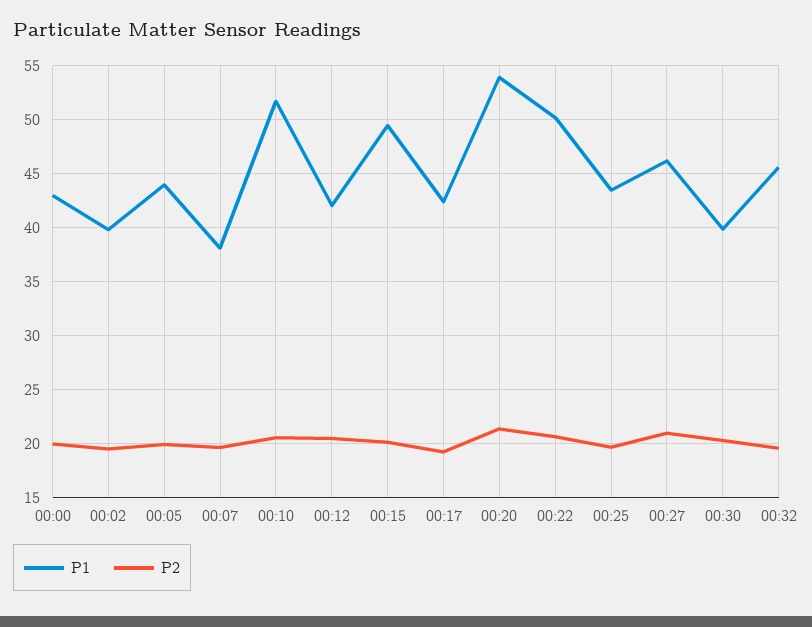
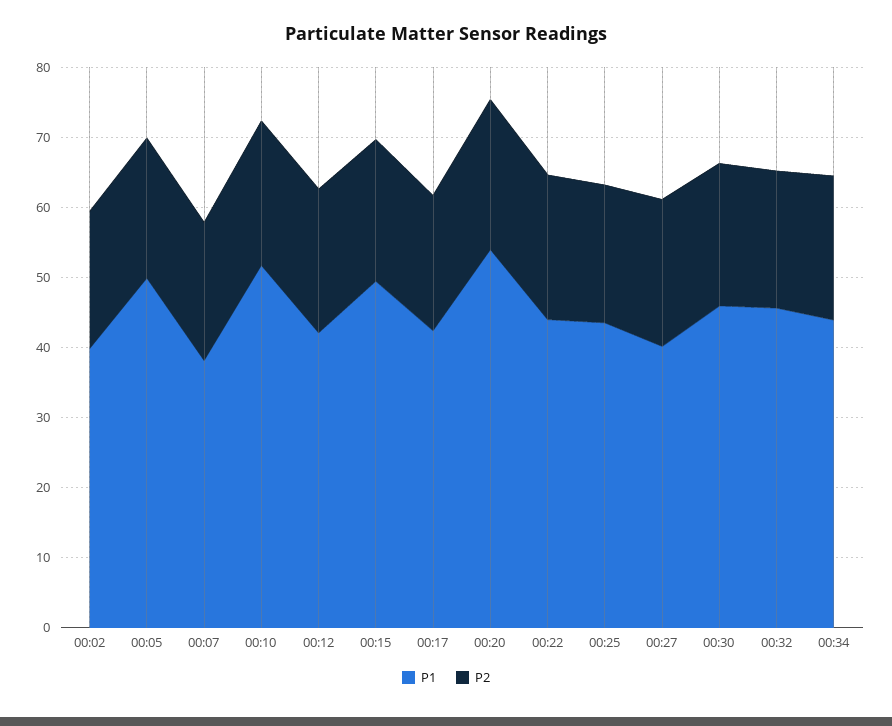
P1, 00:00: 43 -> none
P2, 00:00: 20 -> none
P1, 00:05: 44 -> 50
P1, 00:22: 50 -> 44
P1, 00:27: 46 -> 40
P1, 00:30: 40 -> 46
P1, 00:34: none -> 44
P2, 00:34: none -> 20

